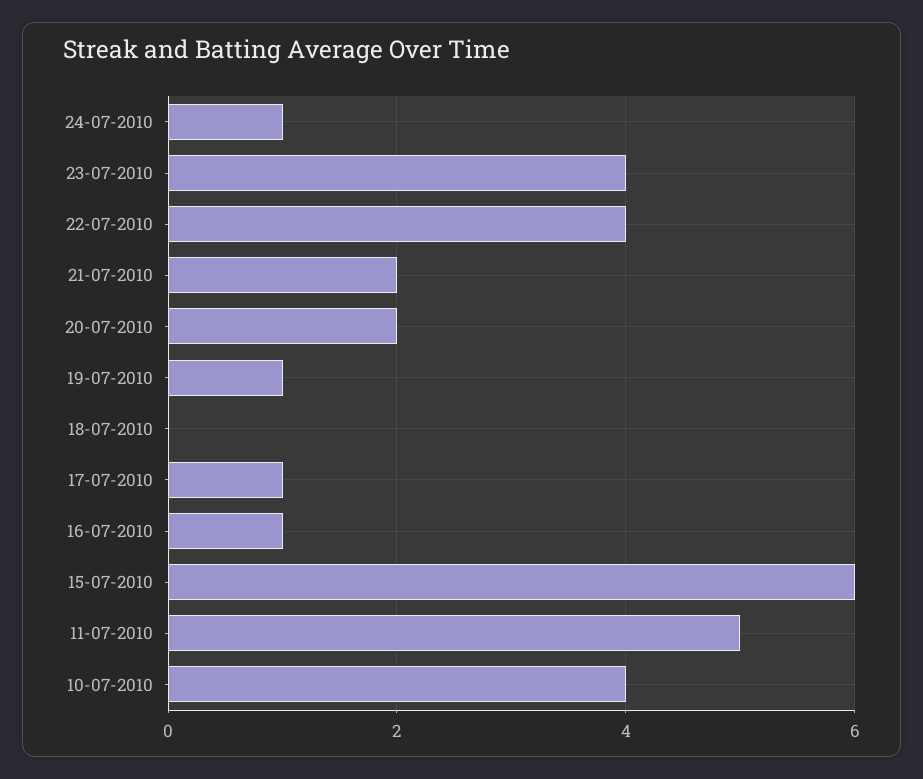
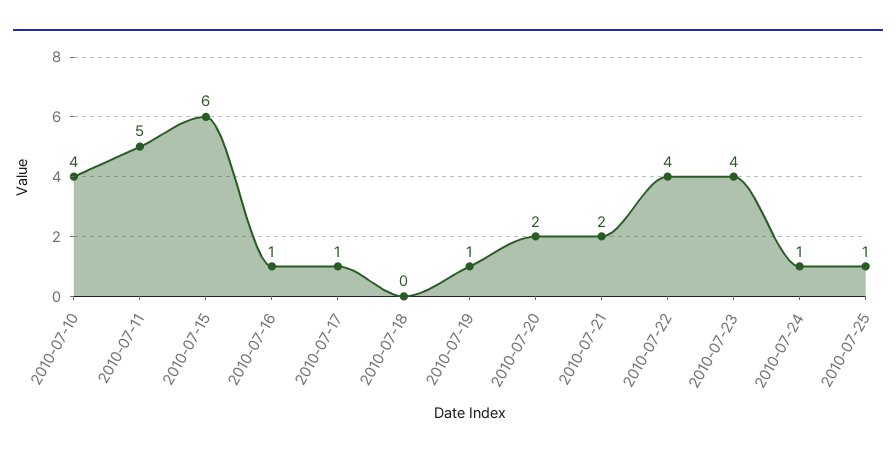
2010-07-25: none -> 1

